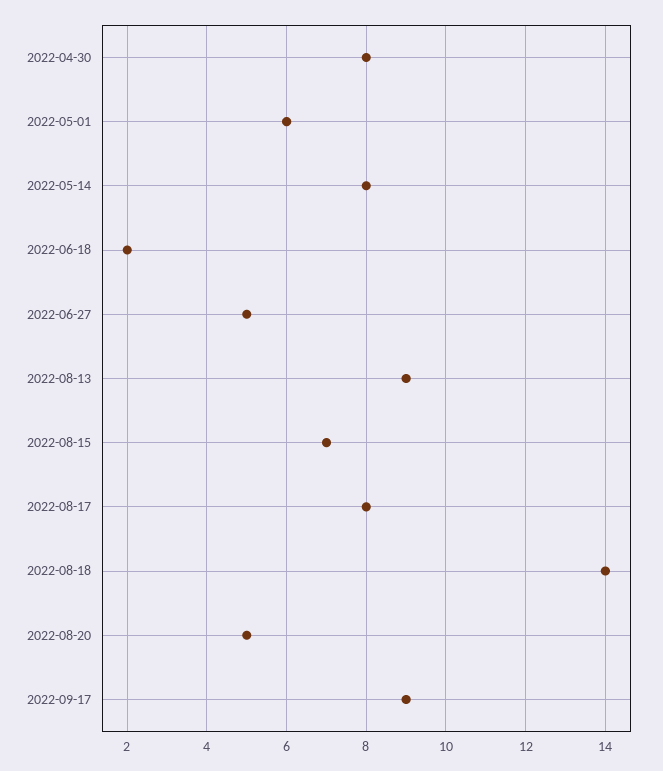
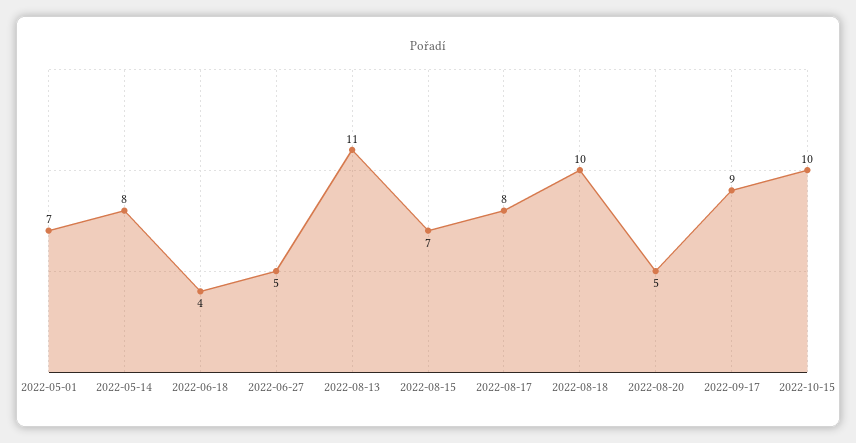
2022-04-30: 8 -> none
2022-05-01: 6 -> 7
2022-06-18: 2 -> 4
2022-08-13: 9 -> 11
2022-08-18: 14 -> 10
2022-10-15: none -> 10

